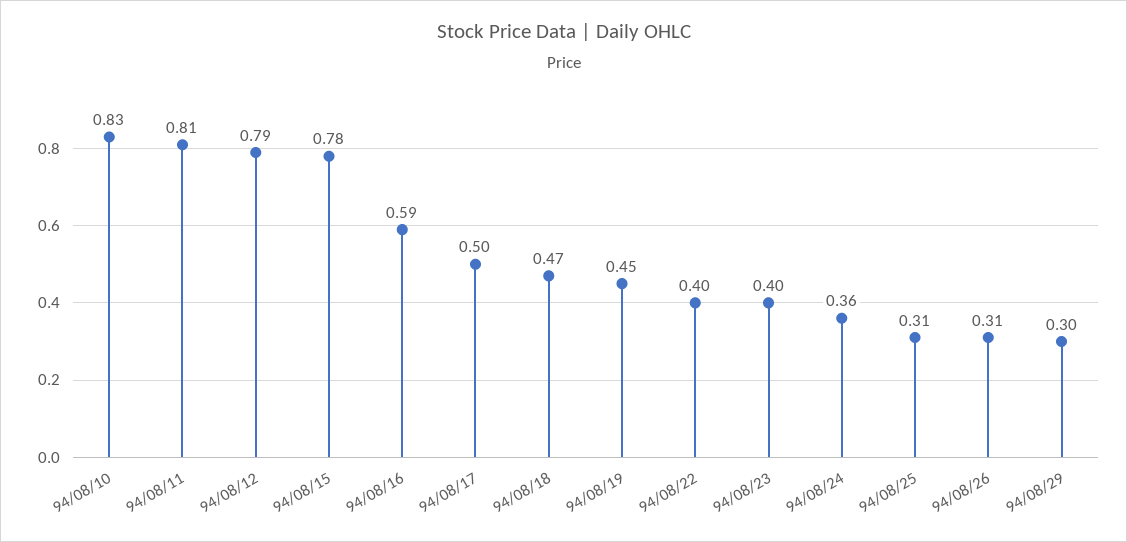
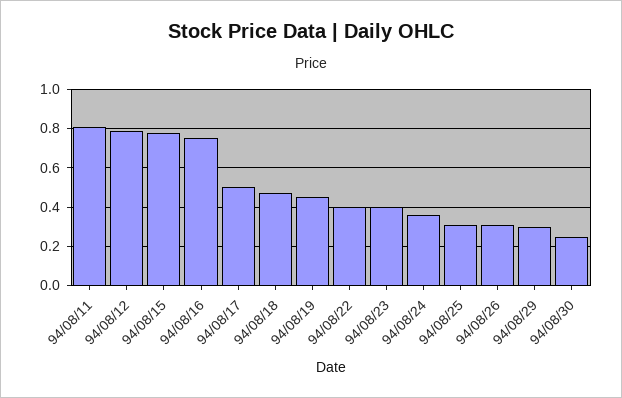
94/08/10: 0.83 -> none
94/08/16: 0.59 -> 0.75
94/08/30: none -> 0.25

